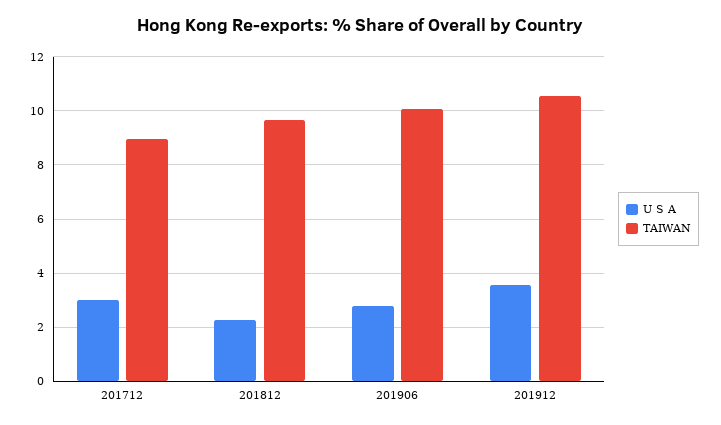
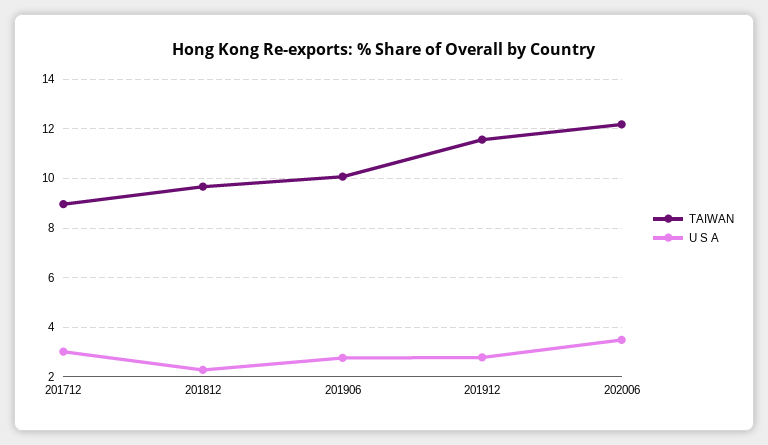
U S A, 201912: 3.5 -> 2.75
TAIWAN, 201912: 10.5 -> 11.5
TAIWAN, 202006: none -> 12.25
U S A, 202006: none -> 3.5

